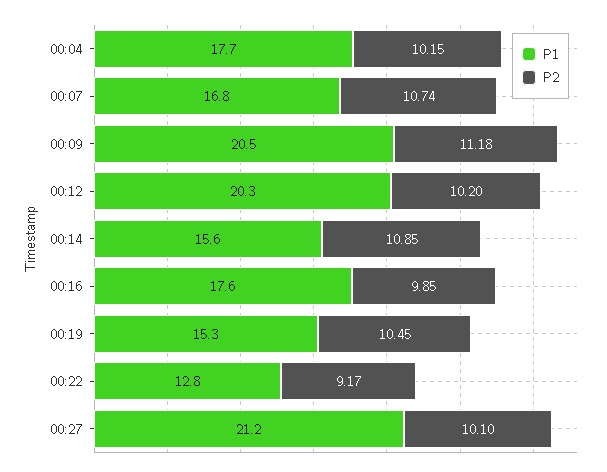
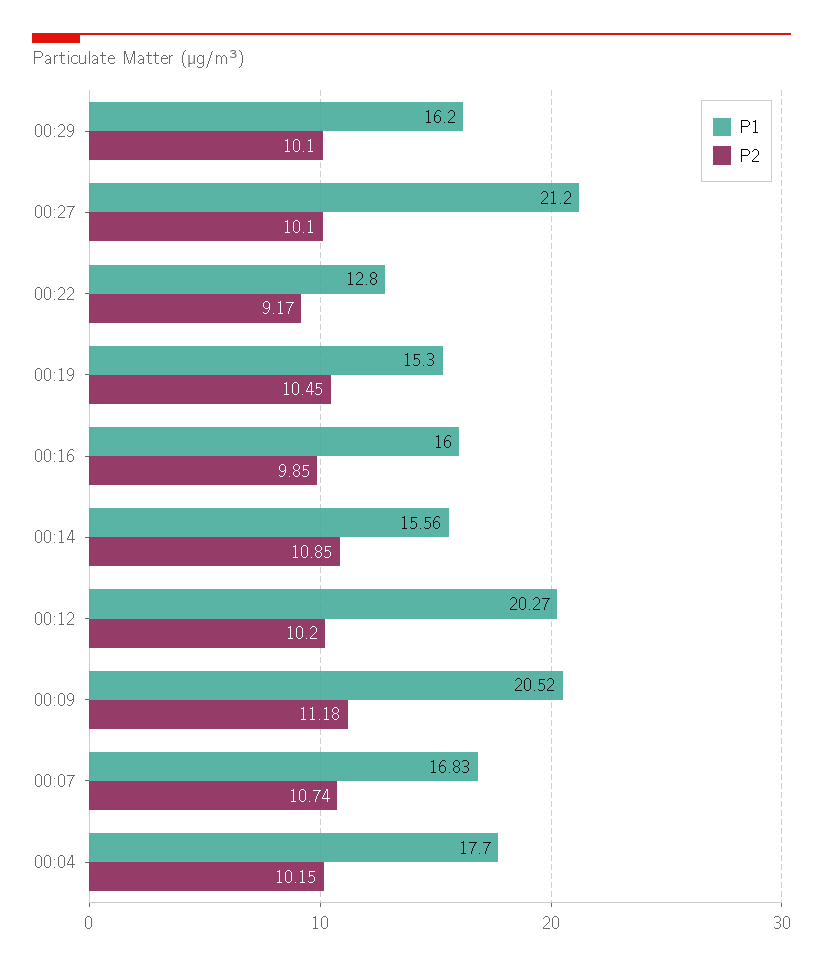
P1, 00:16: 17.6 -> 16
P1, 00:29: none -> 16.2
P2, 00:29: none -> 10.1

